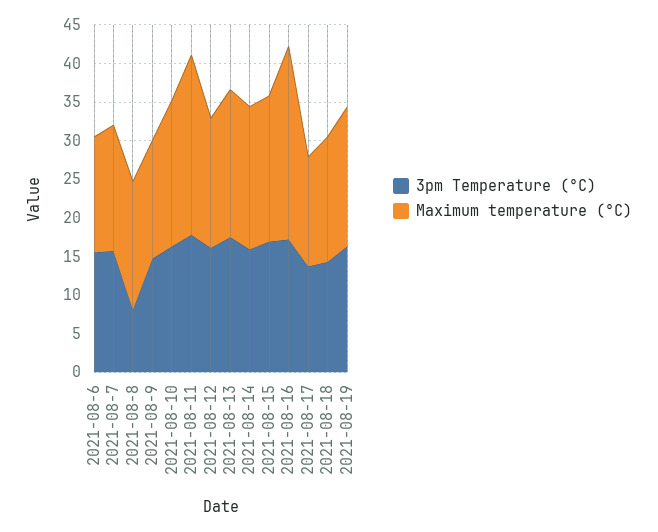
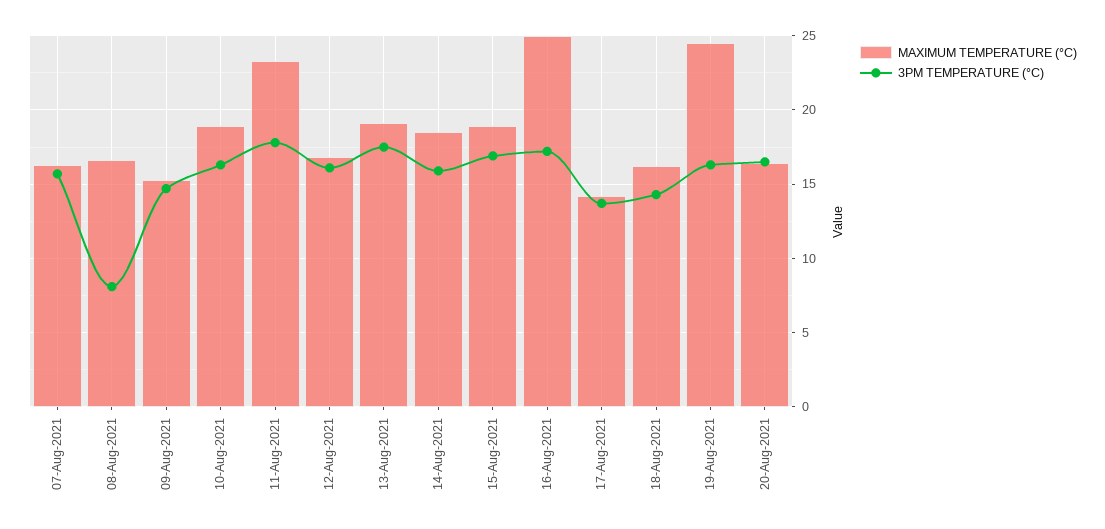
3pm Temperature (°C), 2021-08-6: 15 -> none
Maximum temperature (°C), 2021-08-6: 15 -> none
Maximum temperature (°C), 2021-08-19: 17.5 -> 24.5
Maximum temperature (°C), 20-Aug-2021: none -> 16.5
3pm Temperature (°C), 20-Aug-2021: none -> 16.5

